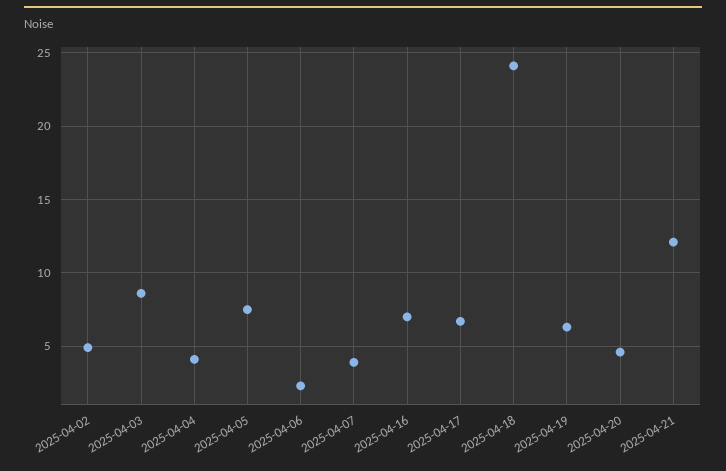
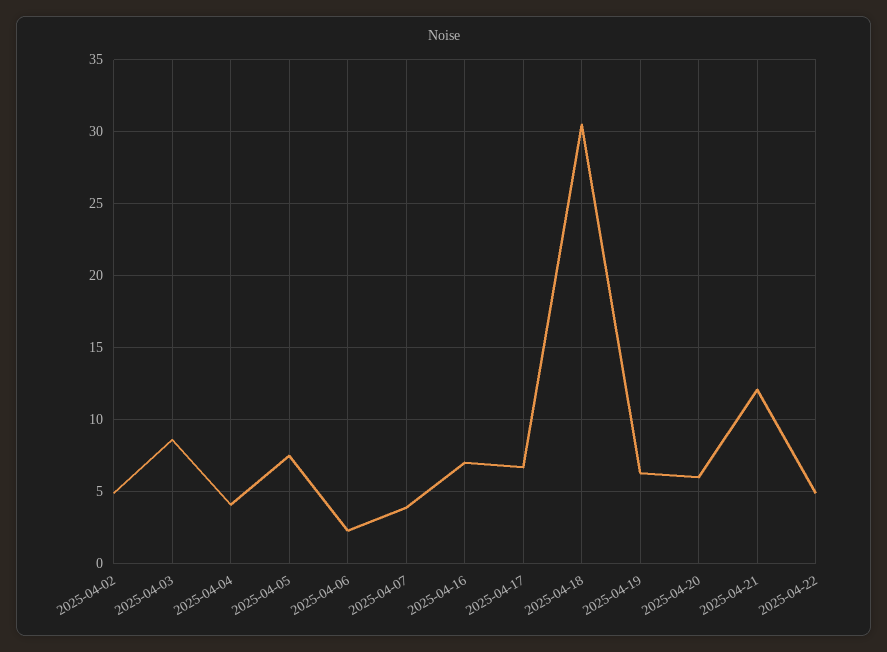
2025-04-18: 24 -> 30.5
2025-04-20: 4.5 -> 6
2025-04-22: none -> 5

